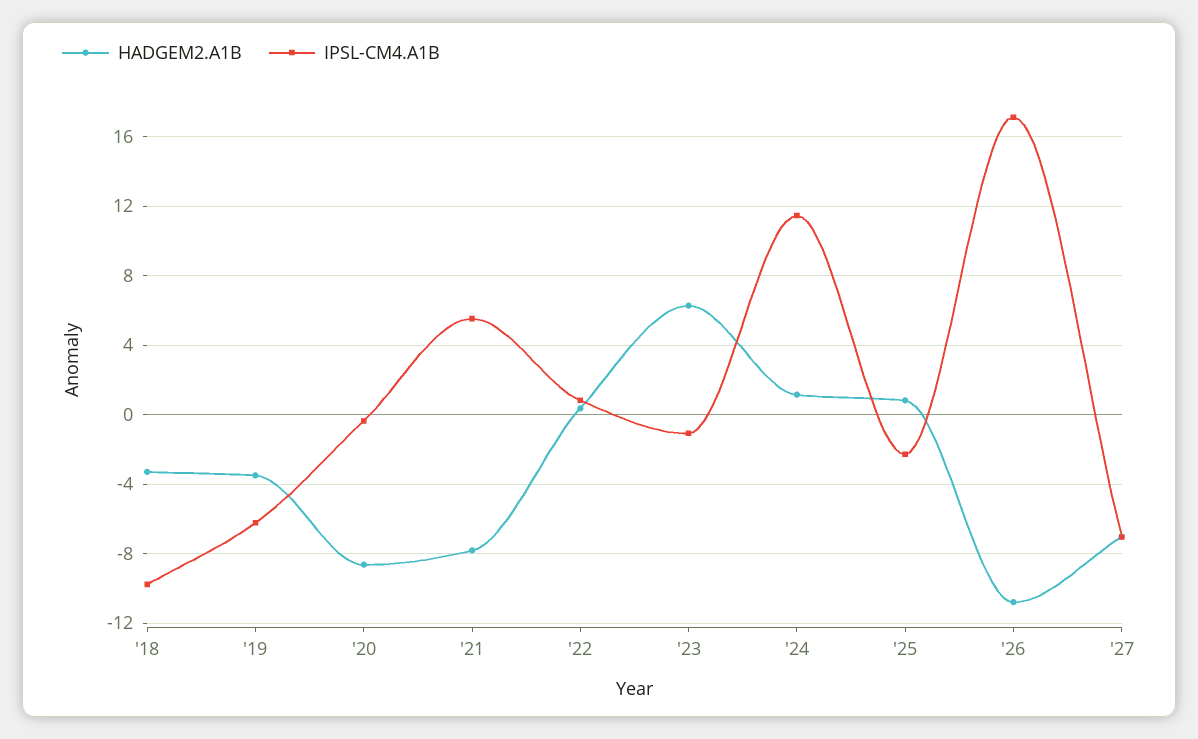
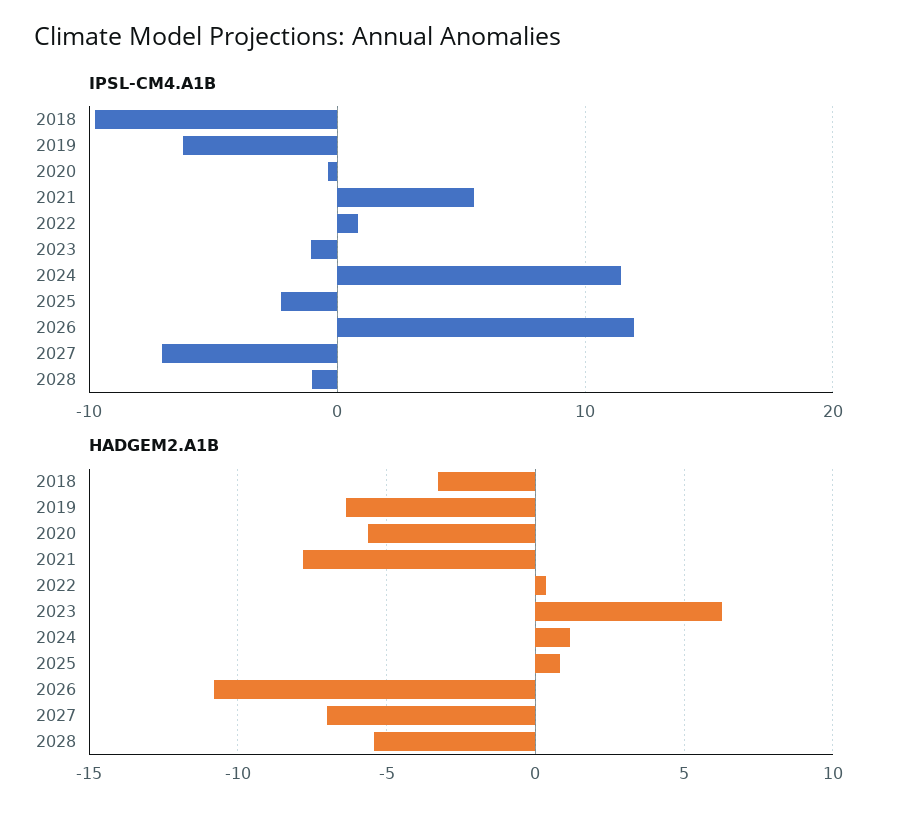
HADGEM2.A1B, '19: -3.5 -> -6.5
HADGEM2.A1B, '20: -8.5 -> -5.5
IPSL-CM4.A1B, '26: 17 -> 12
IPSL-CM4.A1B, 2028: none -> -1
HADGEM2.A1B, 2028: none -> -5.5

